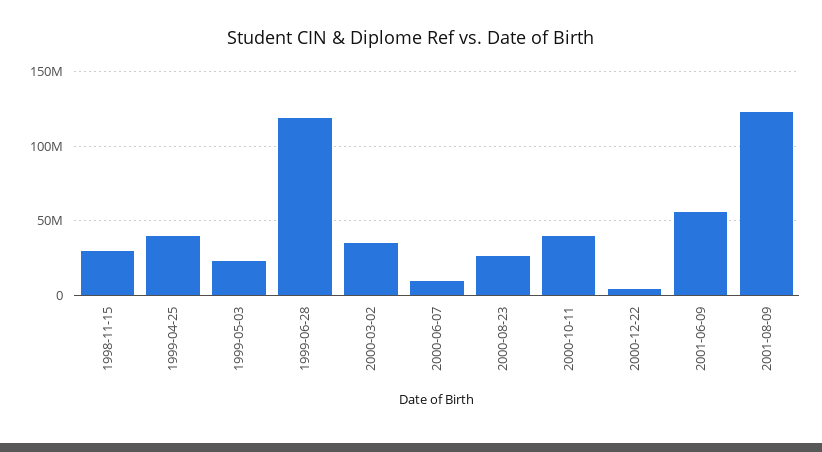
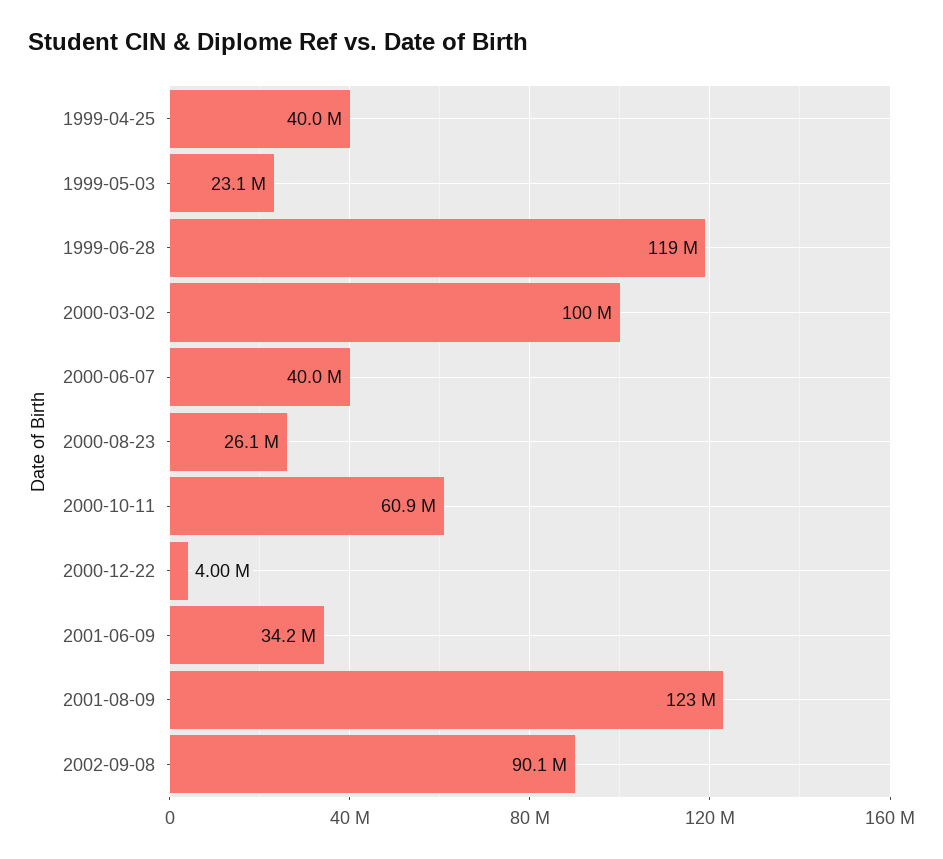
1998-11-15: 30000000 -> none
2000-03-02: 35000000 -> 100000000
2000-06-07: 10000000 -> 40000000
2000-10-11: 40000000 -> 60900000
2001-06-09: 55000000 -> 34200000
2002-09-08: none -> 90100000

